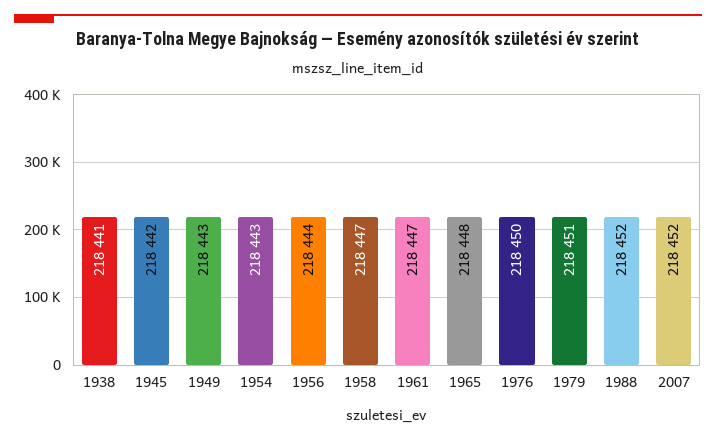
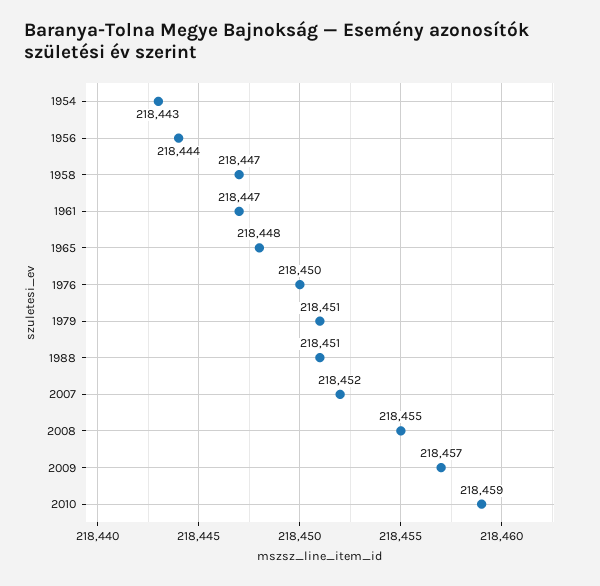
1938: 218441 -> none
1945: 218442 -> none
1949: 218443 -> none
1988: 218452 -> 218451
2008: none -> 218455
2009: none -> 218457
2010: none -> 218459

